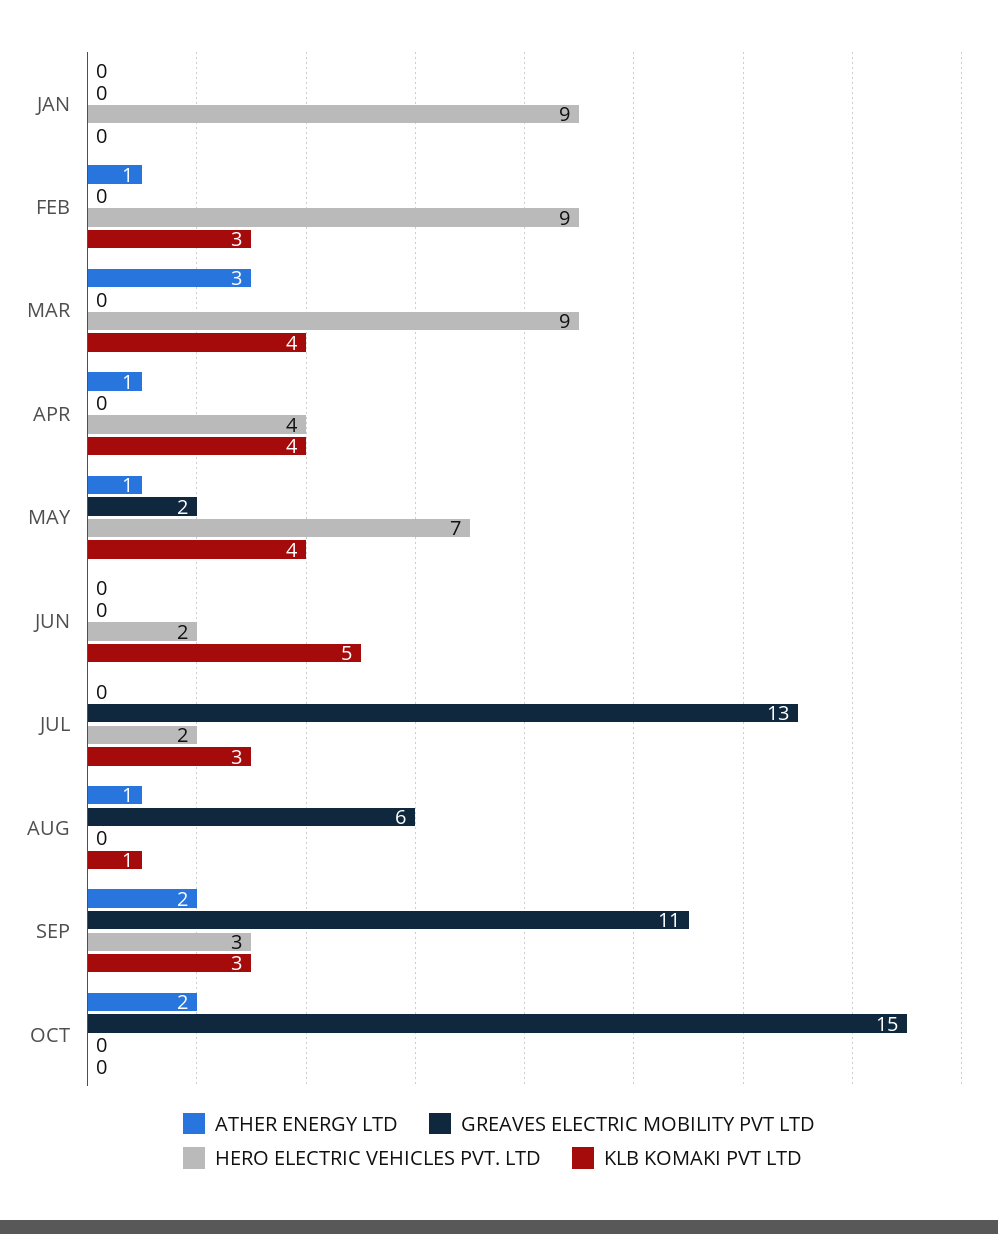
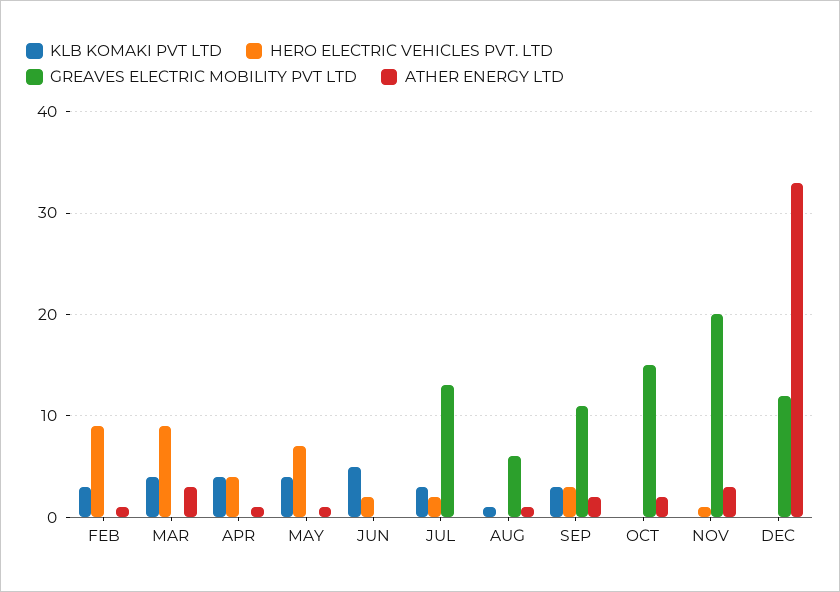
ATHER ENERGY LTD, JAN: 0 -> none
GREAVES ELECTRIC MOBILITY PVT LTD, JAN: 0 -> none
HERO ELECTRIC VEHICLES PVT. LTD, JAN: 9 -> none
KLB KOMAKI PVT LTD, JAN: 0 -> none
GREAVES ELECTRIC MOBILITY PVT LTD, MAY: 2 -> 0
KLB KOMAKI PVT LTD, NOV: none -> 0
HERO ELECTRIC VEHICLES PVT. LTD, NOV: none -> 1
GREAVES ELECTRIC MOBILITY PVT LTD, NOV: none -> 20
ATHER ENERGY LTD, NOV: none -> 3
KLB KOMAKI PVT LTD, DEC: none -> 0
HERO ELECTRIC VEHICLES PVT. LTD, DEC: none -> 0
GREAVES ELECTRIC MOBILITY PVT LTD, DEC: none -> 12
ATHER ENERGY LTD, DEC: none -> 33

